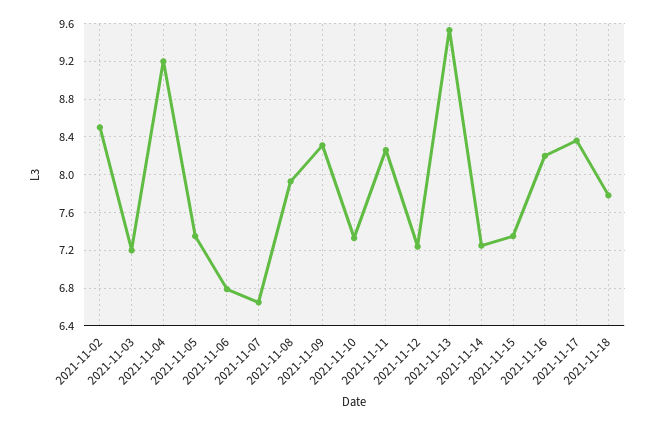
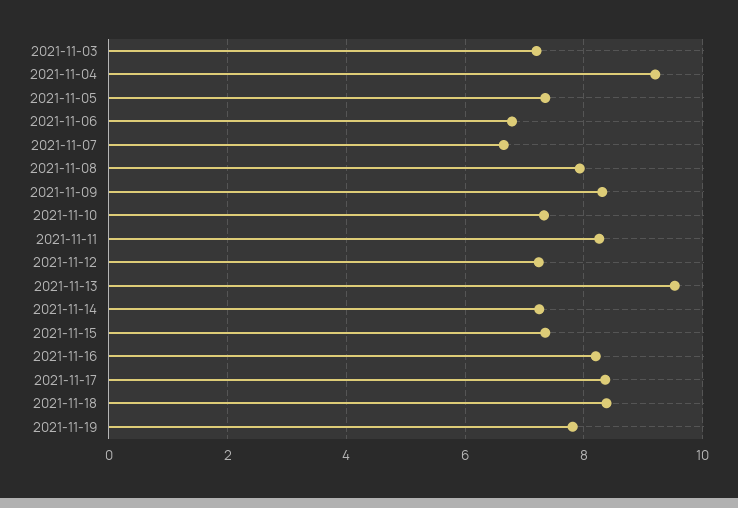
2021-11-02: 8.5 -> none
2021-11-18: 7.8 -> 8.4
2021-11-19: none -> 7.8

